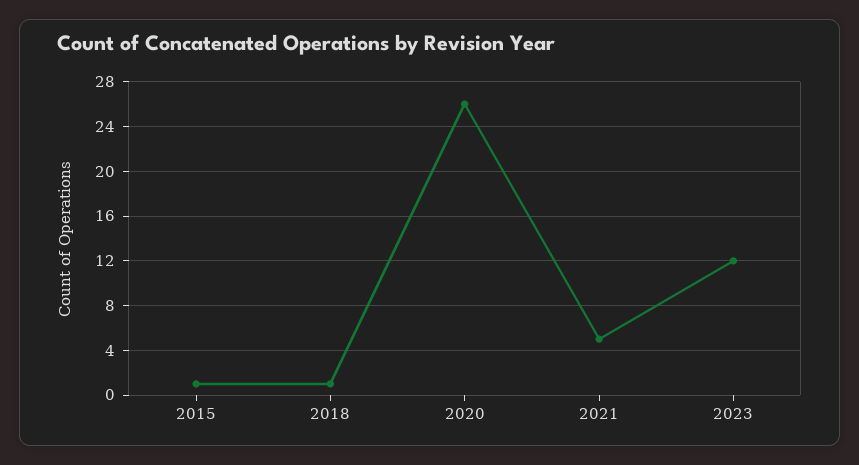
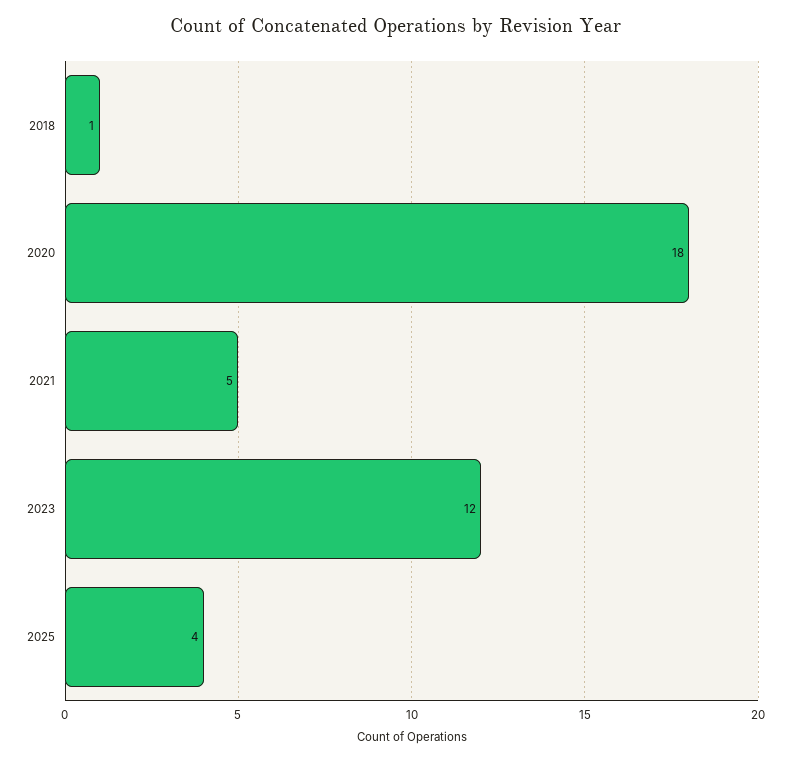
2015: 1 -> none
2020: 26 -> 18
2025: none -> 4

